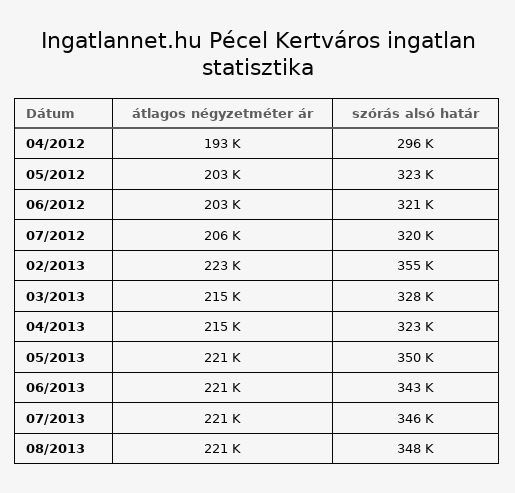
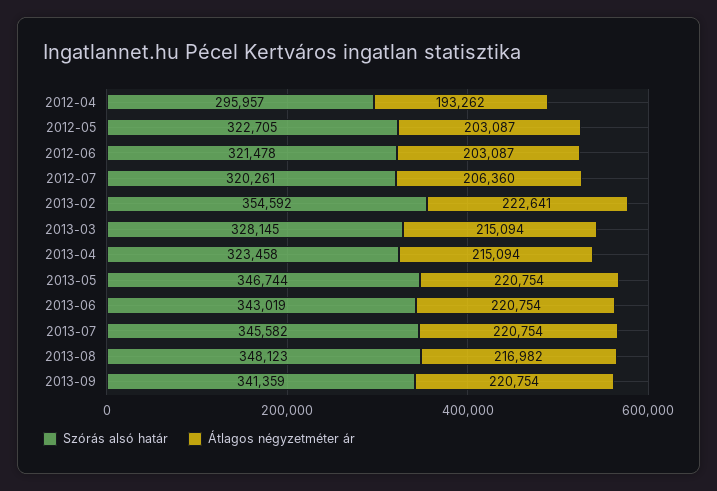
szórás alsó határ, 05/2013: 350000 -> 346744
átlagos négyzetméter ár, 08/2013: 221000 -> 216982
szórás alsó határ, 2013-09: none -> 341359
átlagos négyzetméter ár, 2013-09: none -> 220754

